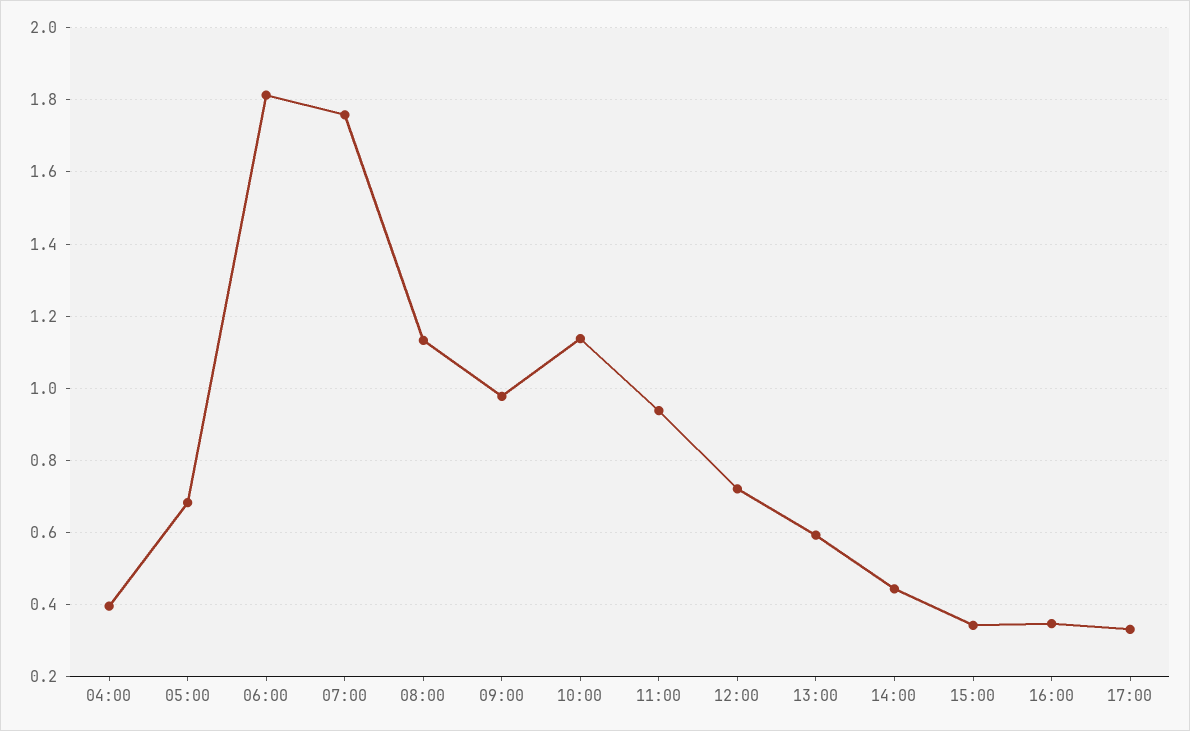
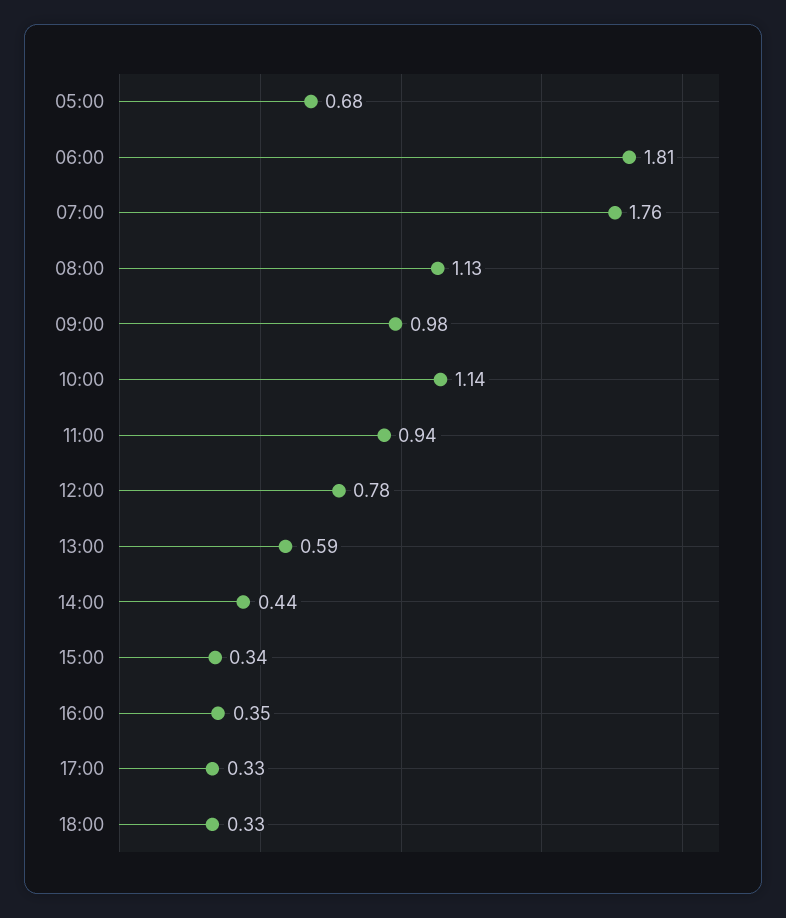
04:00: 0.4 -> none
12:00: 0.72 -> 0.78
18:00: none -> 0.33

